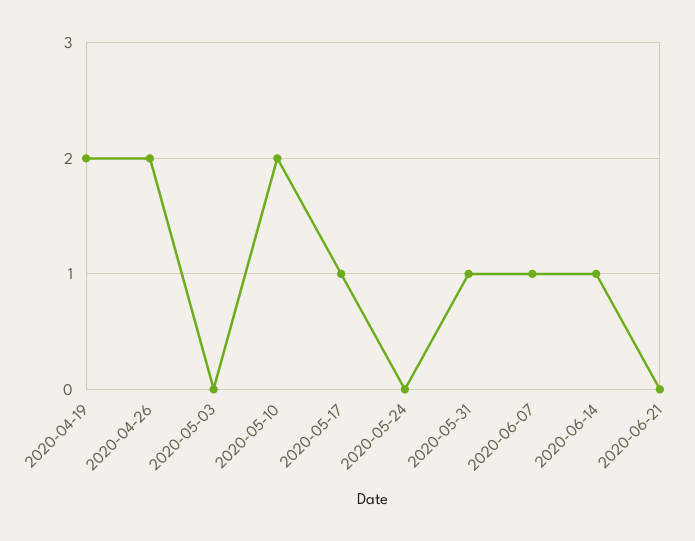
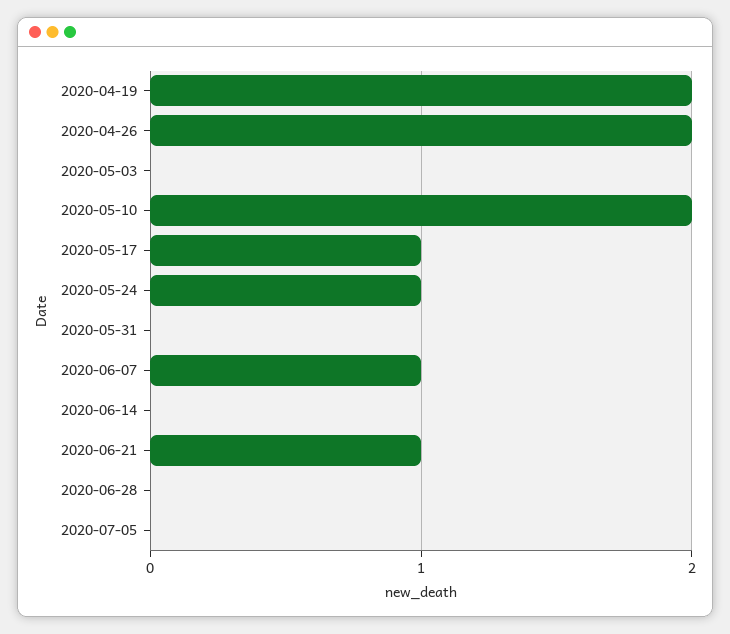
2020-05-24: 0 -> 1
2020-05-31: 1 -> 0
2020-06-14: 1 -> 0
2020-06-21: 0 -> 1
2020-06-28: none -> 0
2020-07-05: none -> 0

